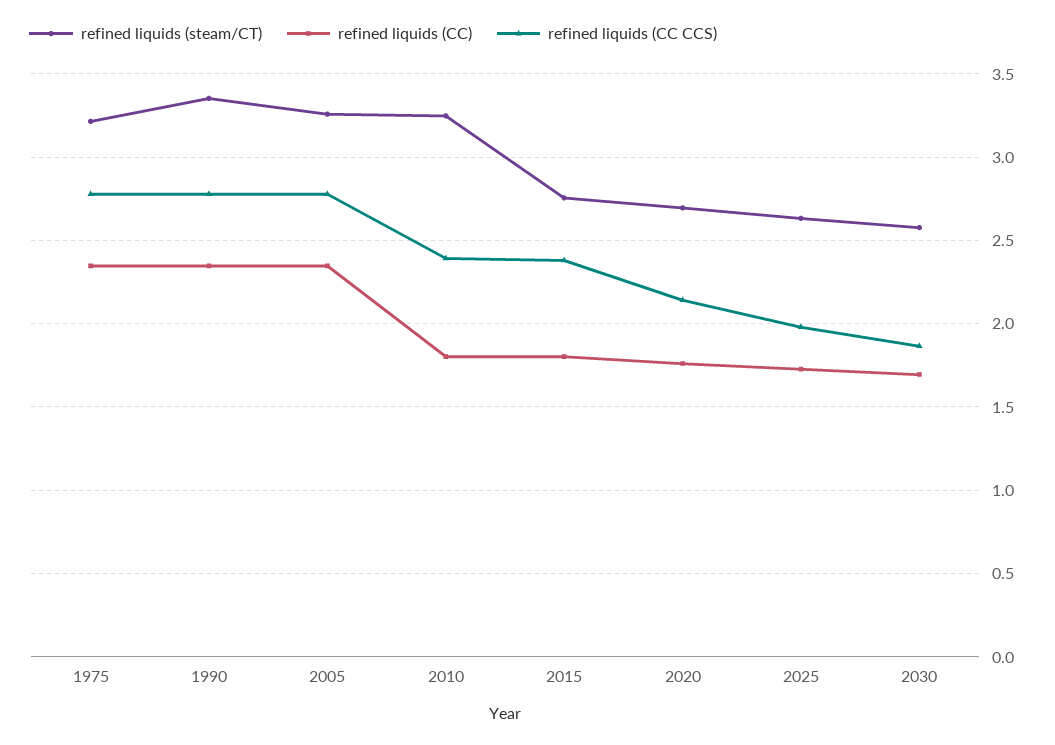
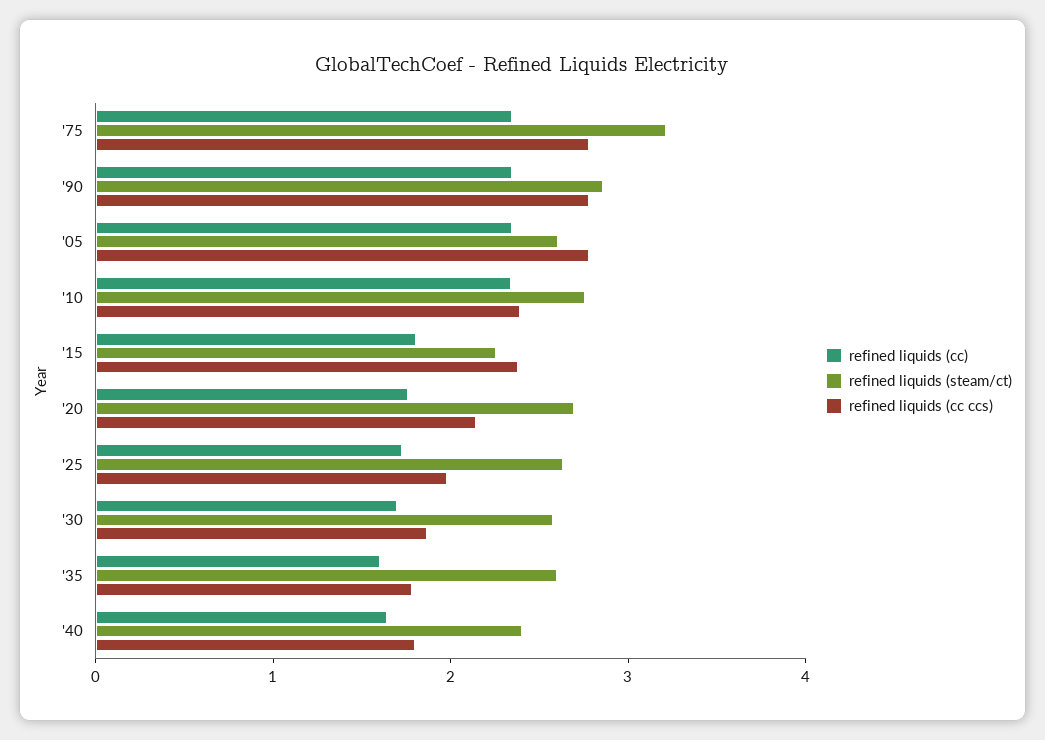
refined liquids (steam/CT), 1990: 3.35 -> 2.8
refined liquids (steam/CT), 2005: 3.25 -> 2.6
refined liquids (steam/CT), 2010: 3.25 -> 2.8
refined liquids (CC), 2010: 1.8 -> 2.4
refined liquids (steam/CT), 2015: 2.75 -> 2.2
refined liquids (CC), '35: none -> 1.6
refined liquids (steam/CT), '35: none -> 2.6
refined liquids (CC CCS), '35: none -> 1.8
refined liquids (CC), '40: none -> 1.6
refined liquids (steam/CT), '40: none -> 2.4
refined liquids (CC CCS), '40: none -> 1.8

